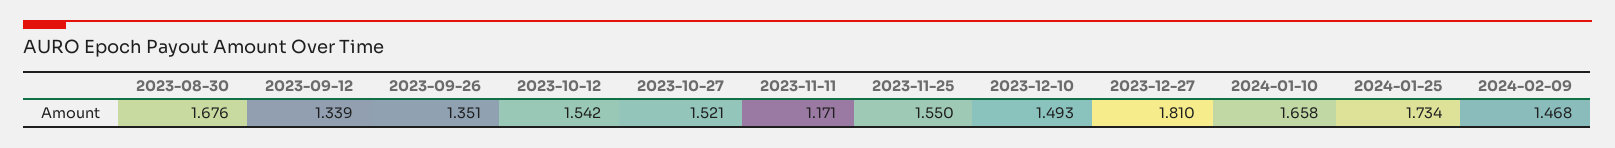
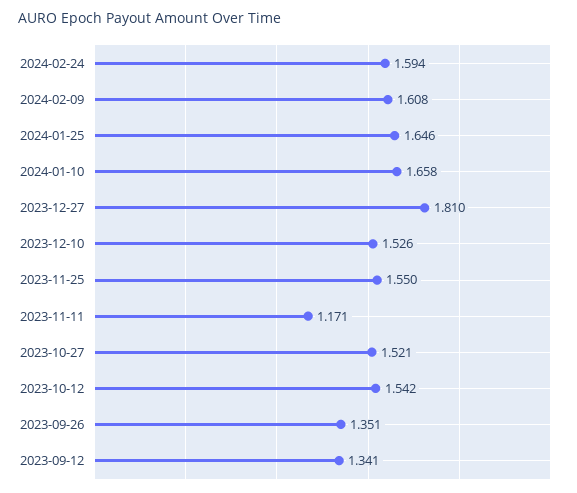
2023-08-30: 1.676 -> none
2023-09-12: 1.339 -> 1.341
2023-12-10: 1.493 -> 1.526
2024-01-25: 1.734 -> 1.646
2024-02-09: 1.468 -> 1.608
2024-02-24: none -> 1.594

